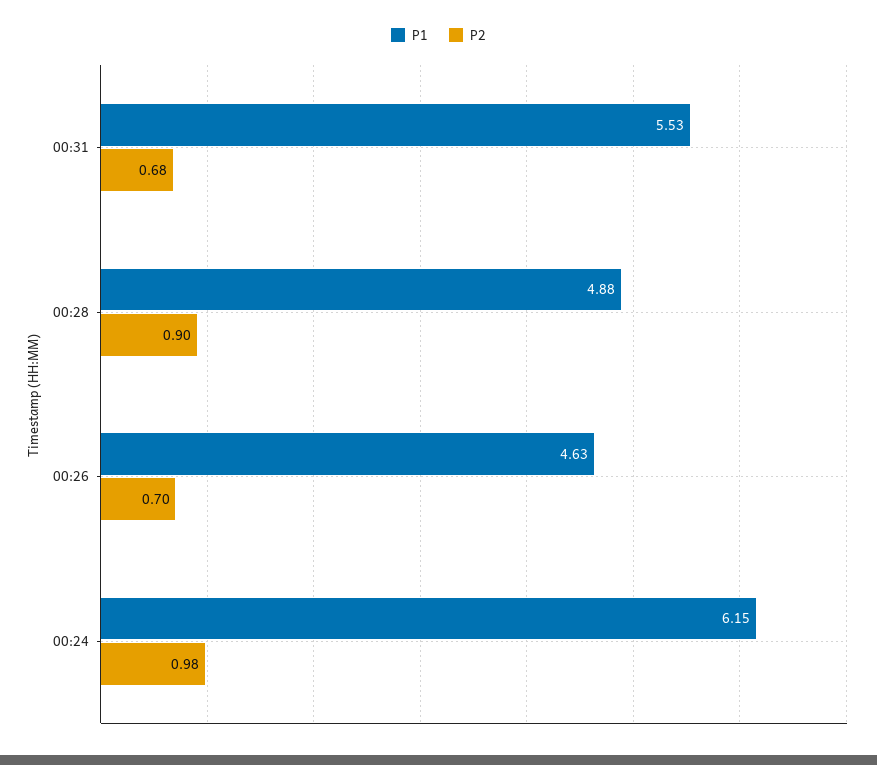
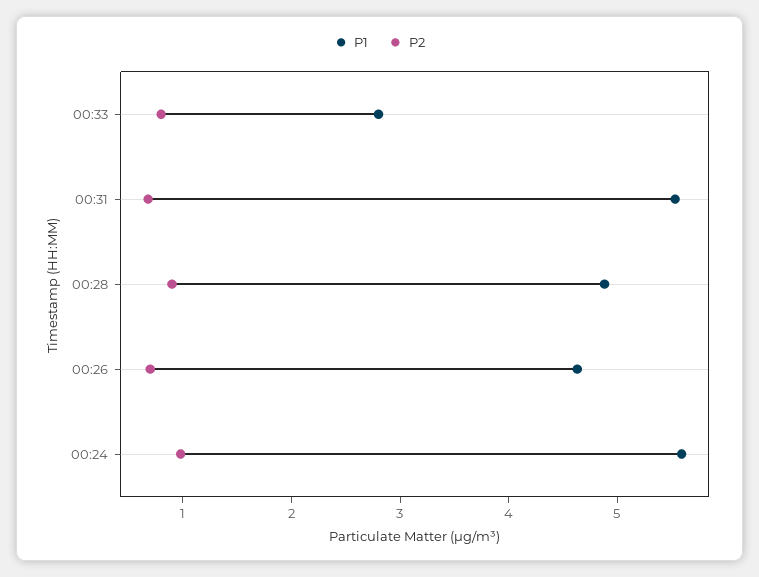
P1, 00:24: 6.15 -> 5.6
P1, 00:33: none -> 2.8
P2, 00:33: none -> 0.8

